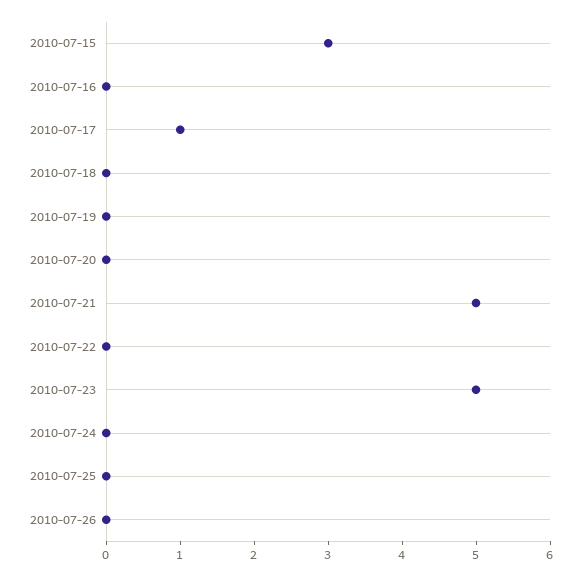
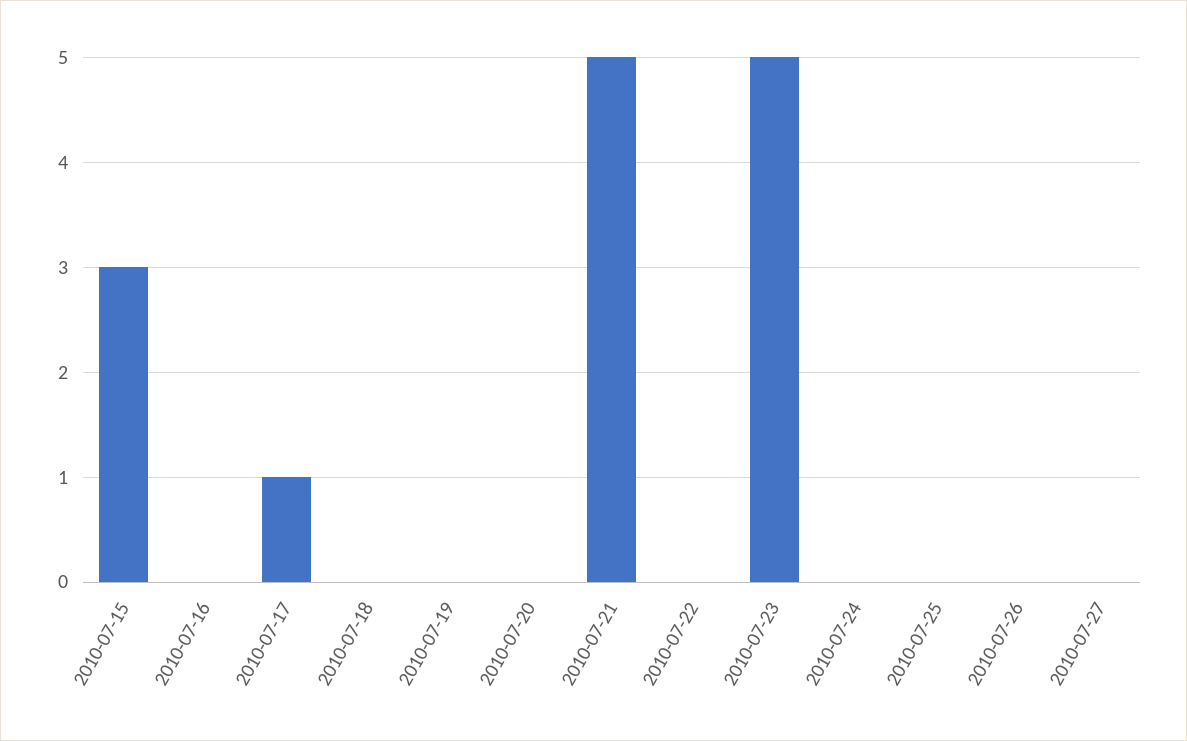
2010-07-27: none -> 0

